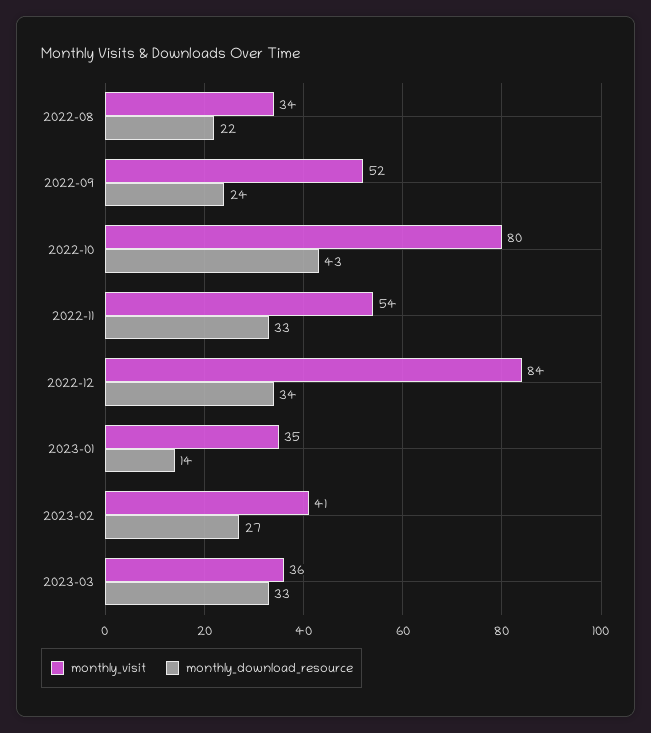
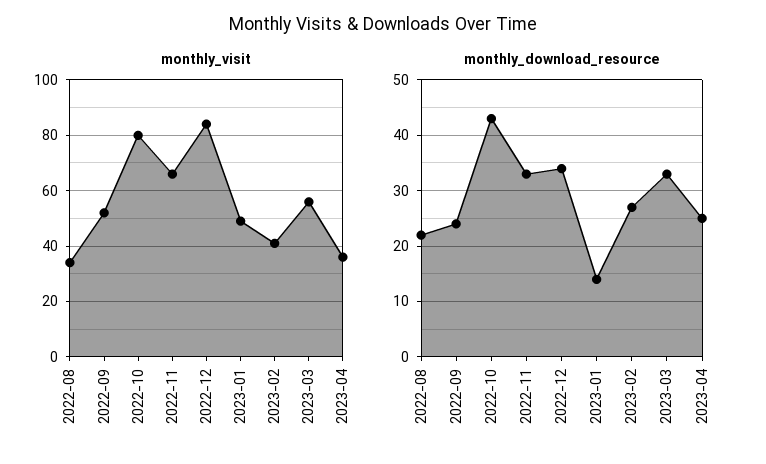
monthly_visit, 2022-11: 54 -> 65
monthly_visit, 2023-01: 35 -> 50
monthly_visit, 2023-03: 36 -> 55
monthly_visit, 2023-04: none -> 35
monthly_download_resource, 2023-04: none -> 25

